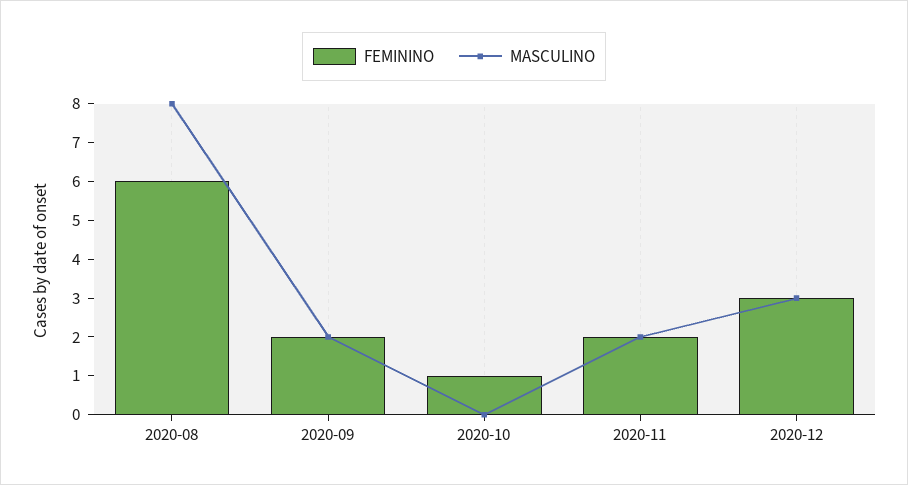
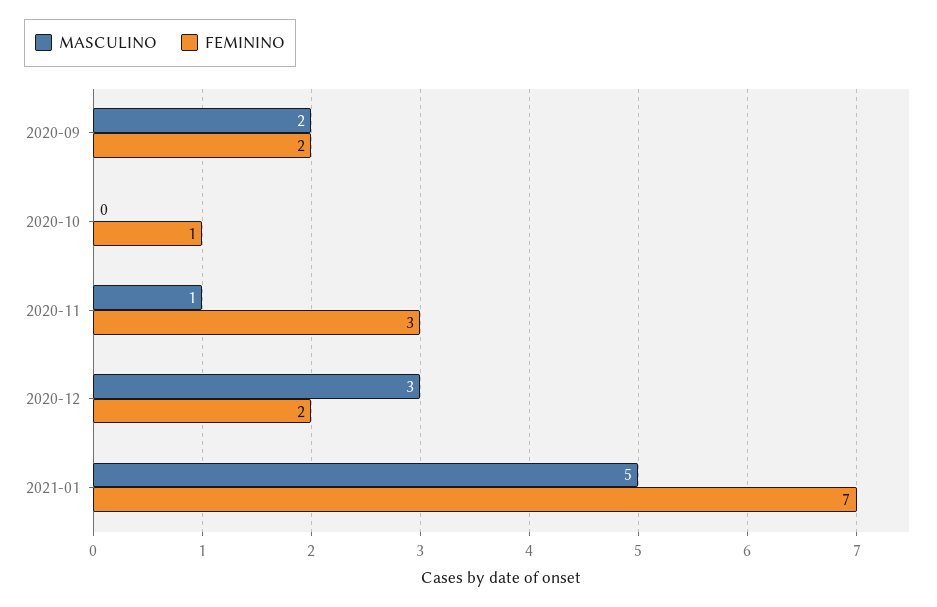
FEMININO, 2020-08: 6 -> none
MASCULINO, 2020-08: 8 -> none
FEMININO, 2020-11: 2 -> 3
MASCULINO, 2020-11: 2 -> 1
FEMININO, 2020-12: 3 -> 2
MASCULINO, 2021-01: none -> 5
FEMININO, 2021-01: none -> 7

